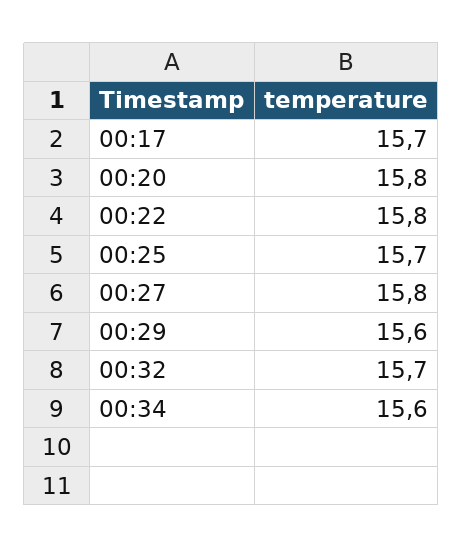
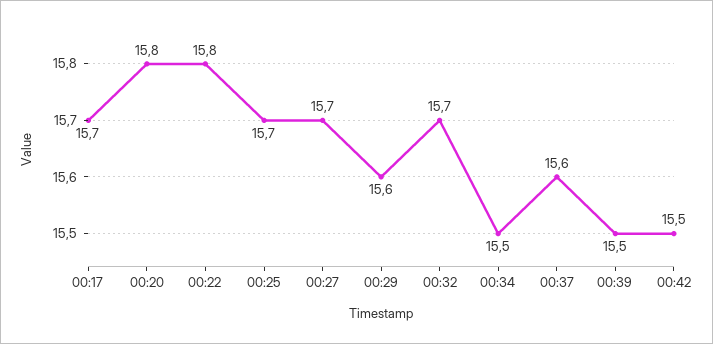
00:27: 15.8 -> 15.7
00:34: 15.6 -> 15.5
00:37: none -> 15.6
00:39: none -> 15.5
00:42: none -> 15.5

